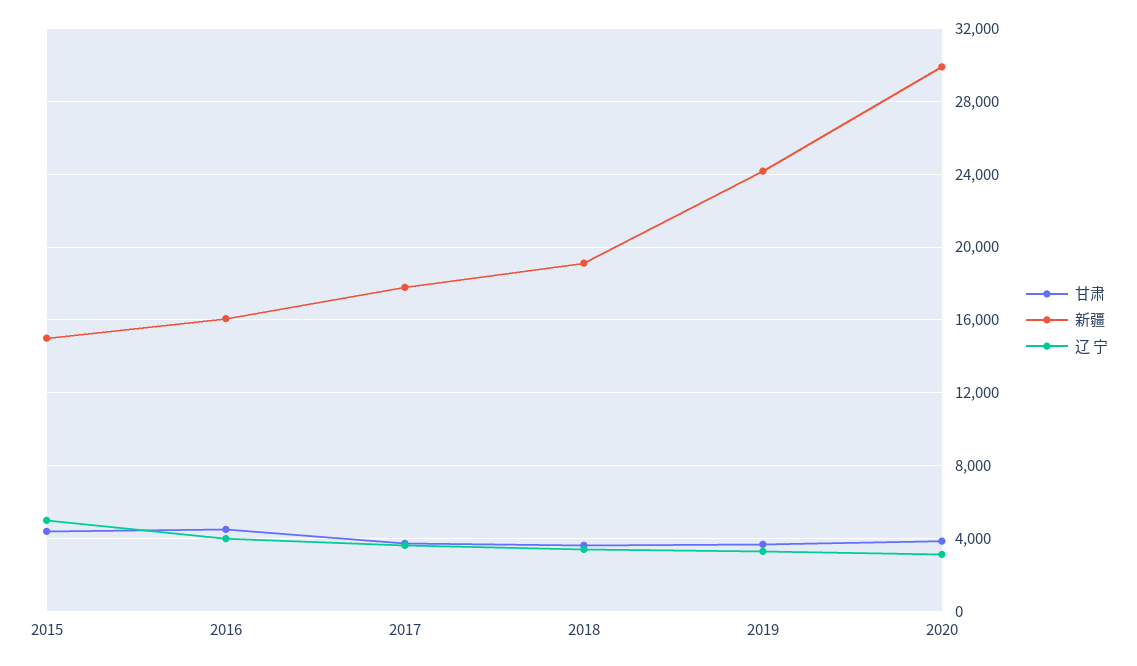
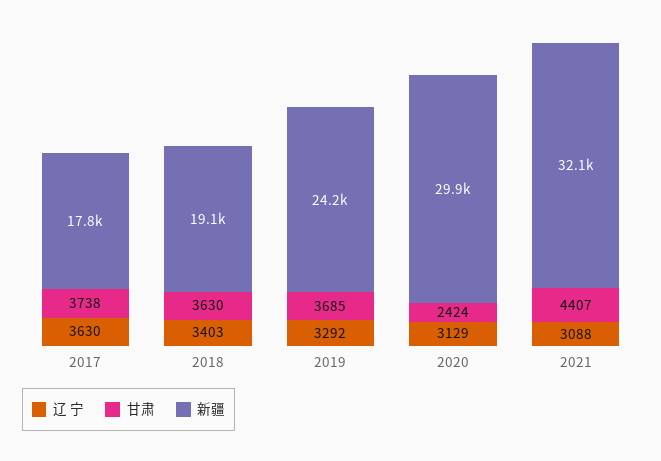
甘肃, 2015: 4500 -> none
新疆, 2015: 15000 -> none
辽 宁, 2015: 5000 -> none
甘肃, 2016: 4500 -> none
新疆, 2016: 16000 -> none
辽 宁, 2016: 4000 -> none
甘肃, 2020: 4000 -> 2424
辽 宁, 2021: none -> 3088
甘肃, 2021: none -> 4407
新疆, 2021: none -> 32100

